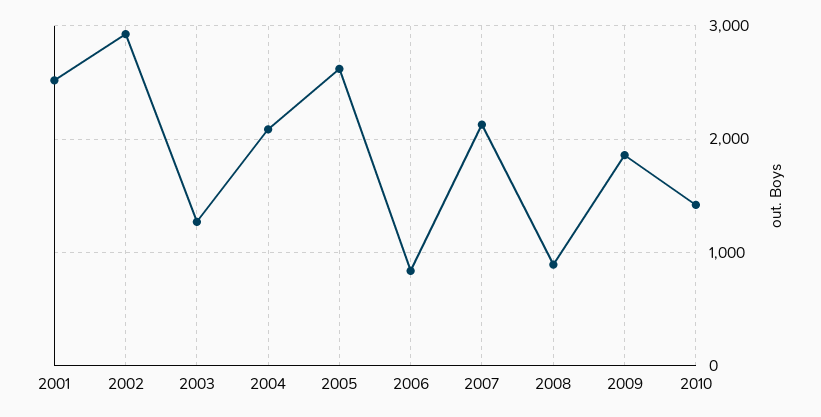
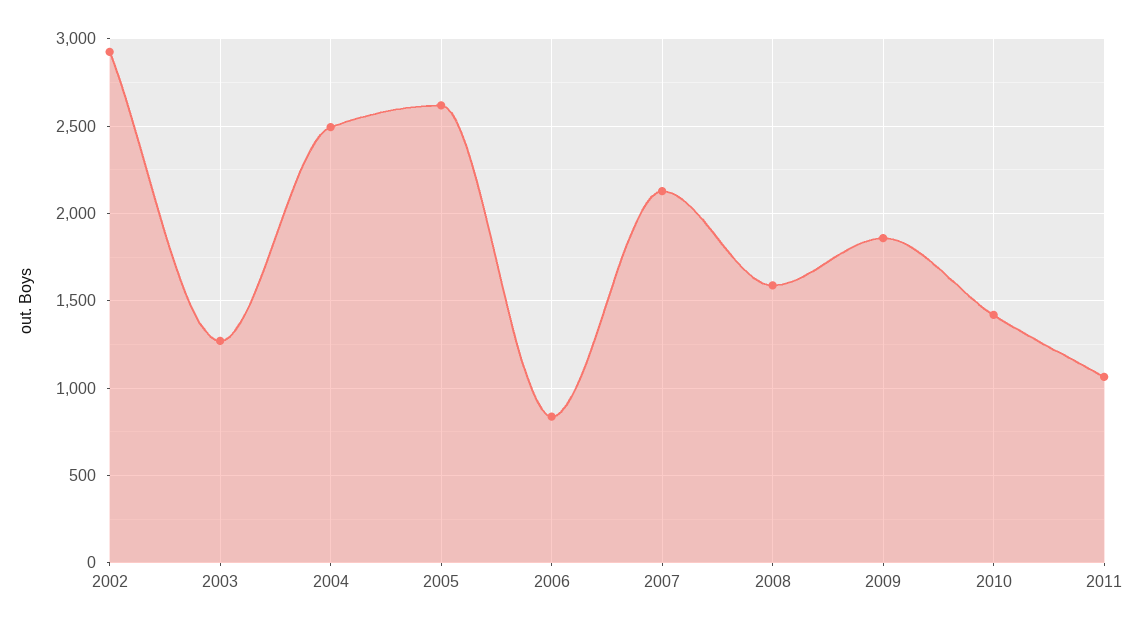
2001: 2500 -> none
2004: 2100 -> 2500
2008: 900 -> 1600
2011: none -> 1050

